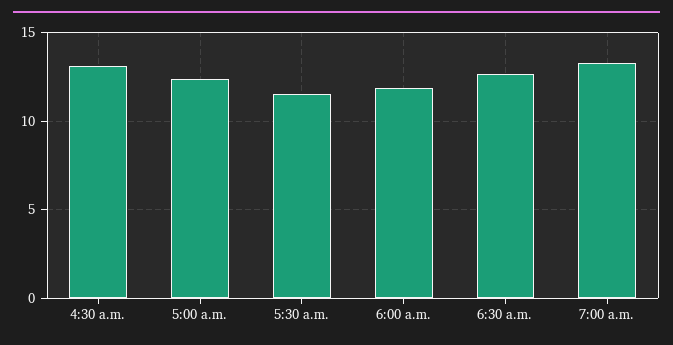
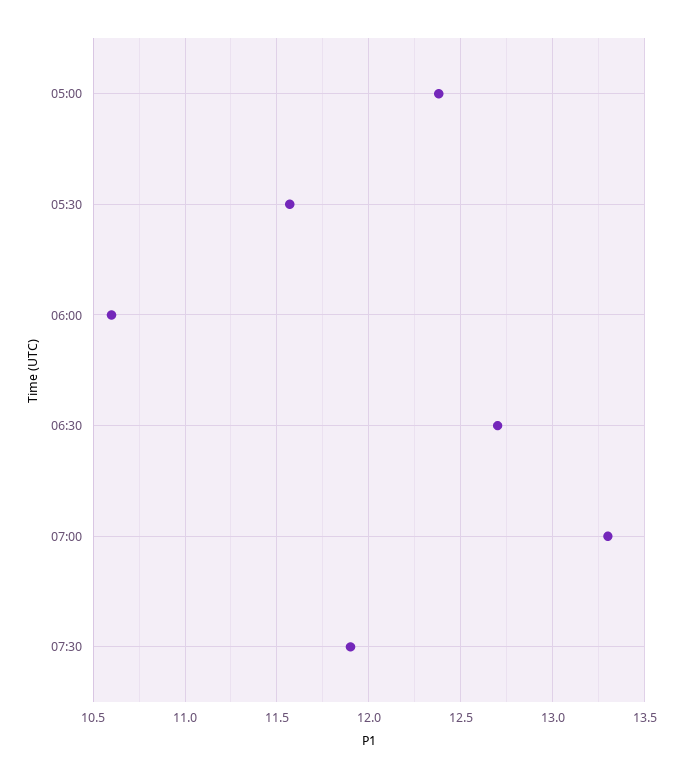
4:30 a.m.: 13 -> none
6:00 a.m.: 12 -> 10.6
07:30: none -> 11.9

